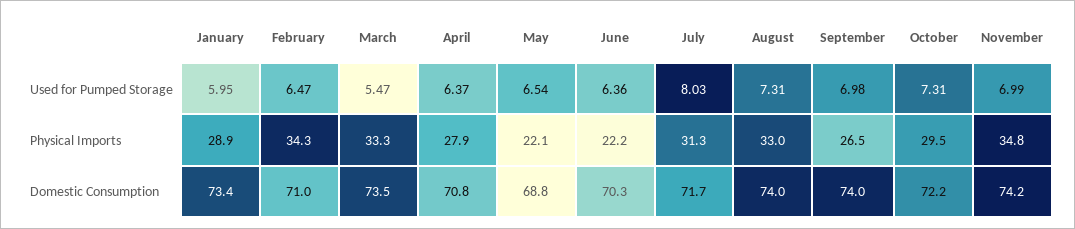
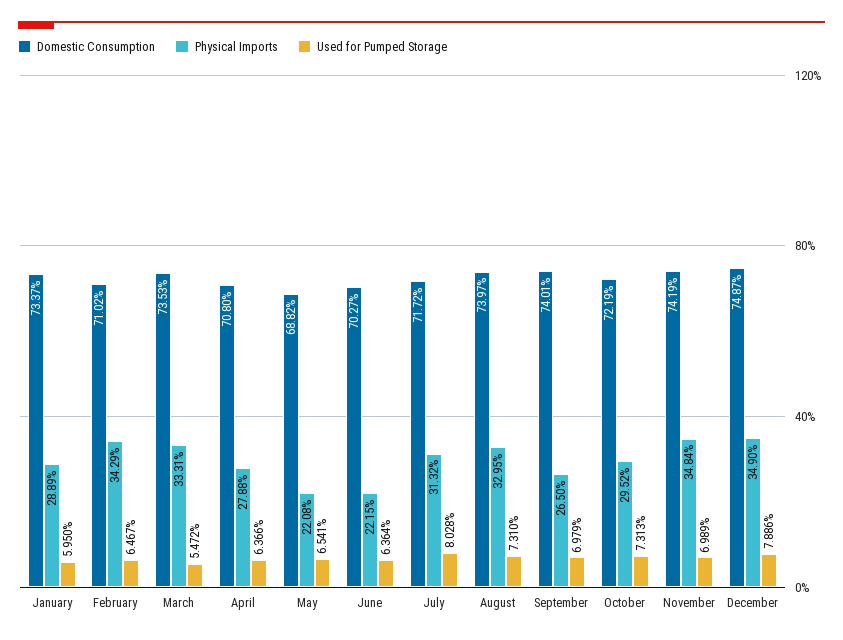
Domestic Consumption, December: none -> 74.87
Physical Imports, December: none -> 34.9
Used for Pumped Storage, December: none -> 7.886

